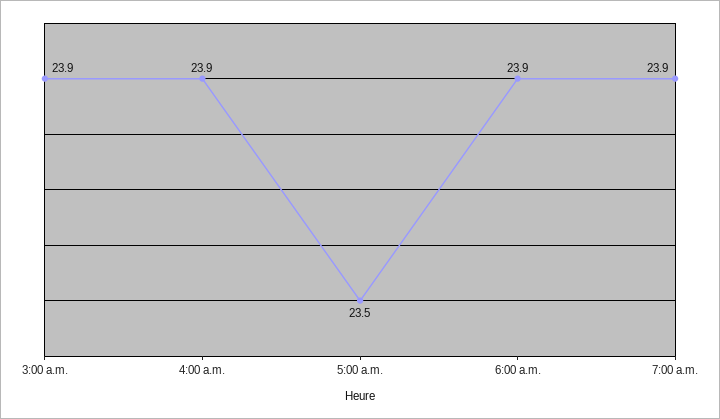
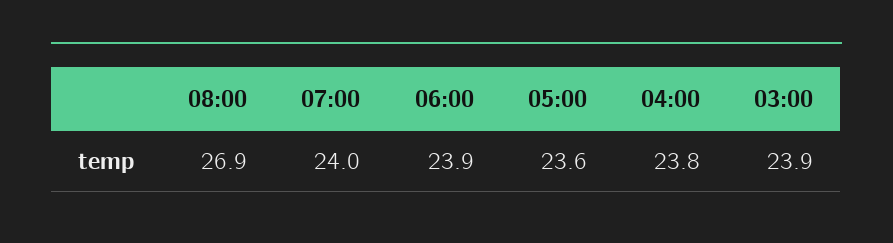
4:00 a.m.: 23.9 -> 23.8
5:00 a.m.: 23.5 -> 23.6
7:00 a.m.: 23.9 -> 24
08:00: none -> 26.9

